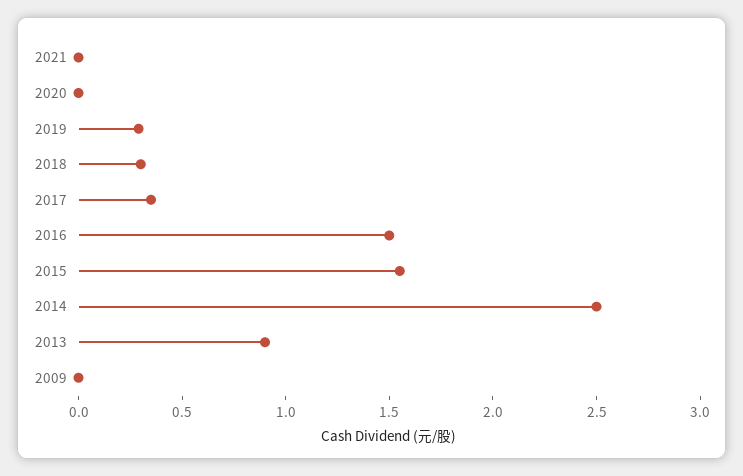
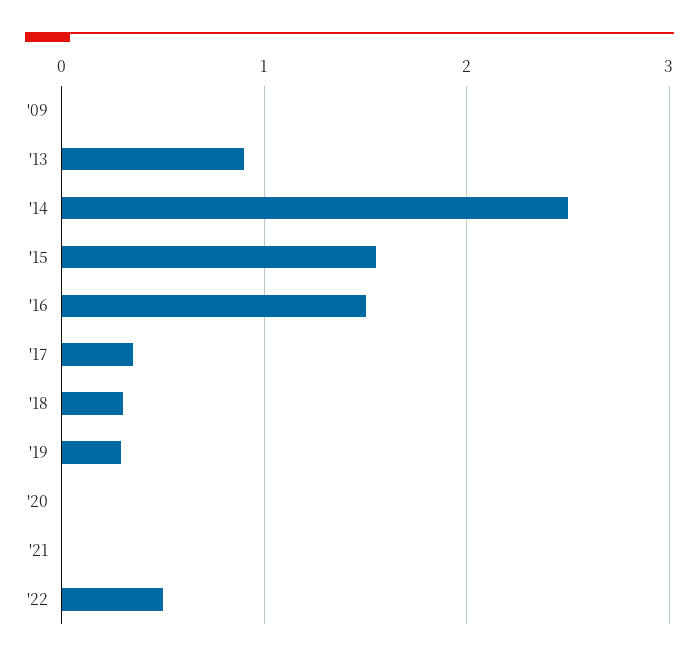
'22: none -> 0.5

